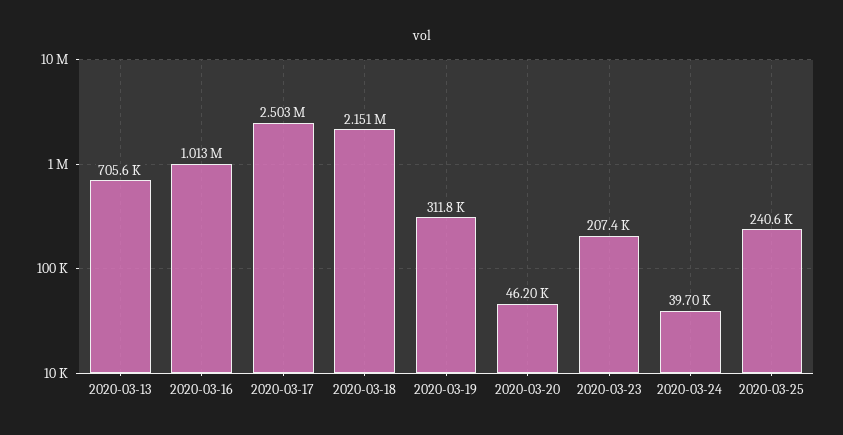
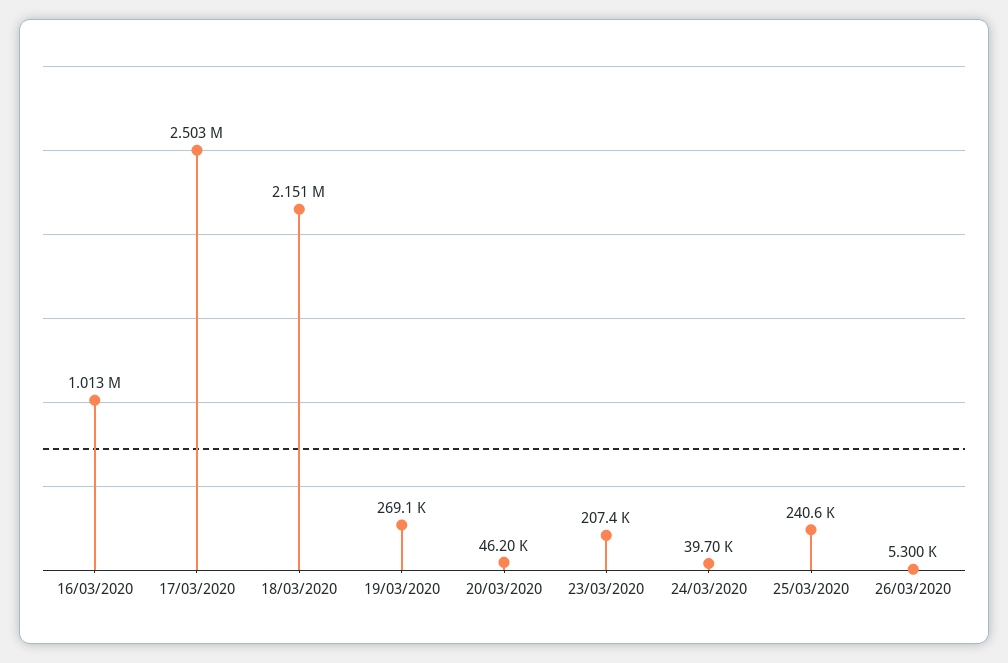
2020-03-13: 705600 -> none
2020-03-19: 311800 -> 269100
26/03/2020: none -> 5300

